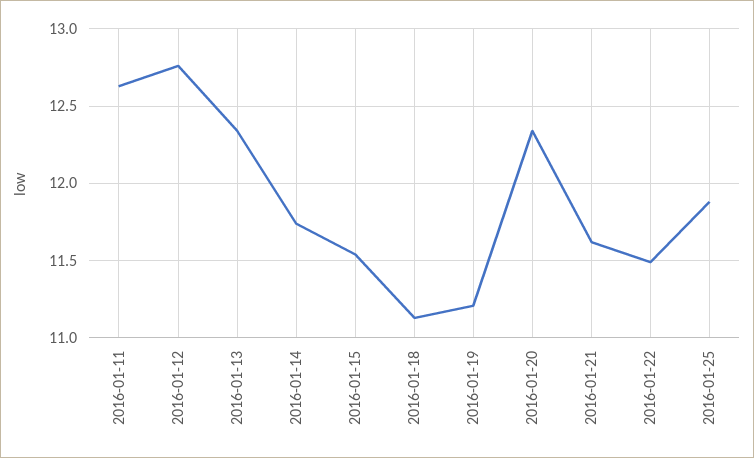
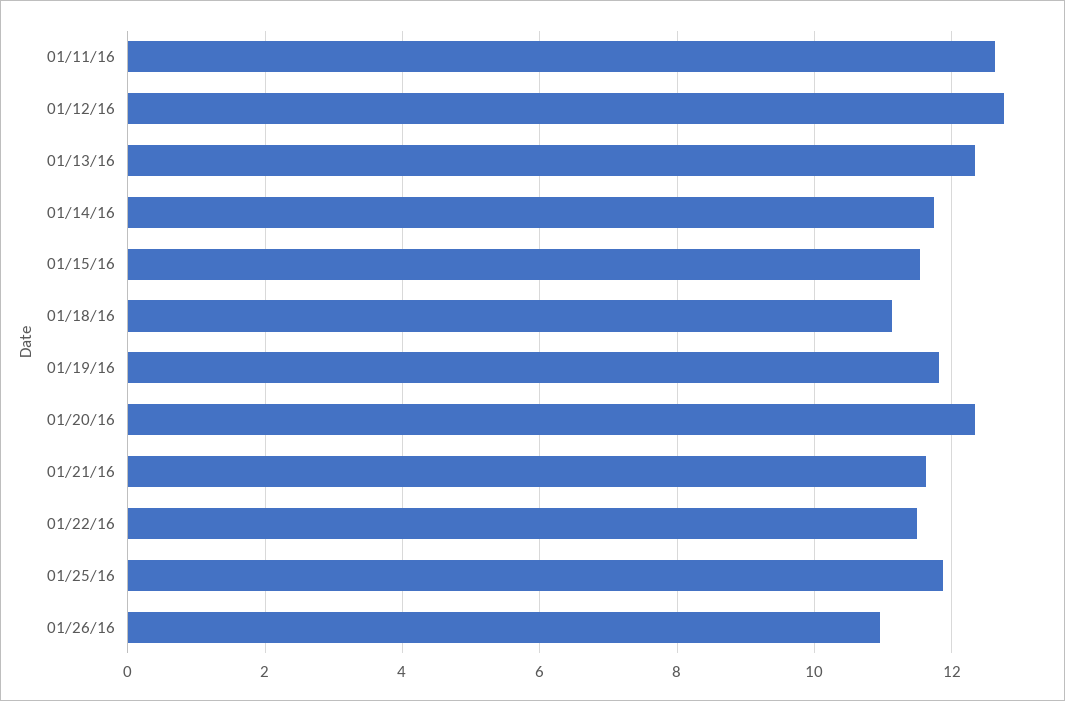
2016-01-19: 11.2 -> 11.8
01/26/16: none -> 11

